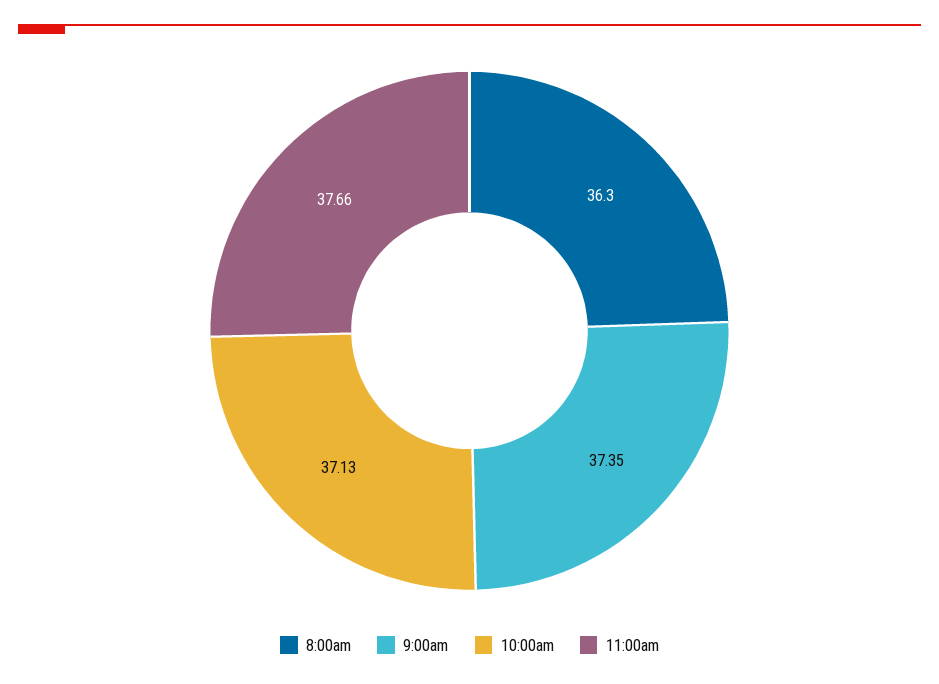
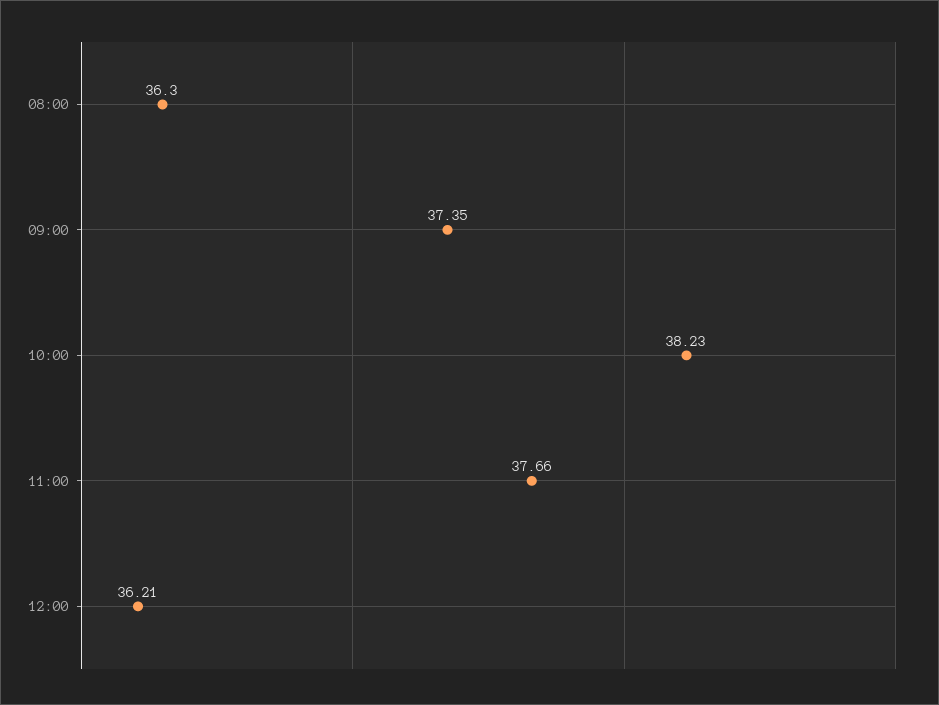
10:00am: 37.13 -> 38.23
12:00: none -> 36.21

